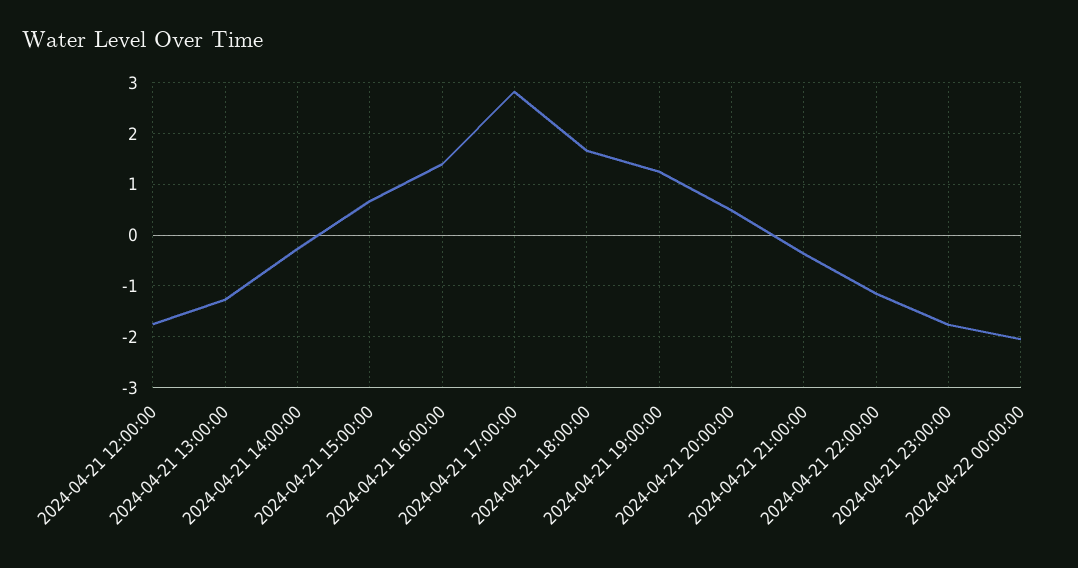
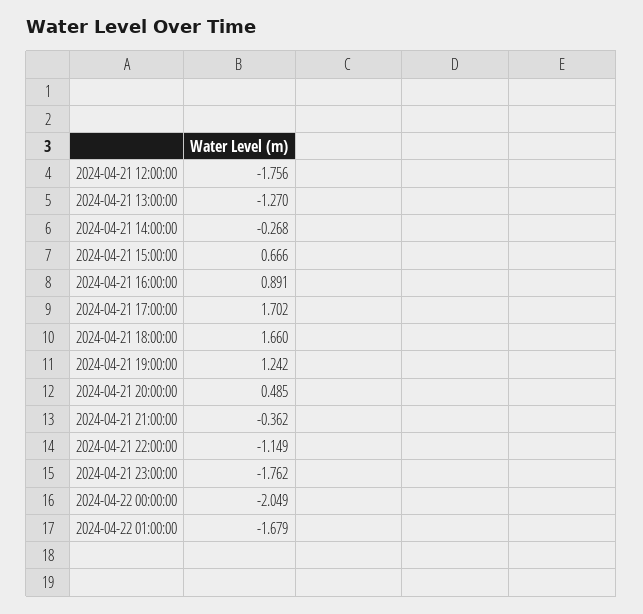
2024-04-21 16:00:00: 1.4 -> 0.891
2024-04-21 17:00:00: 2.8 -> 1.702
2024-04-22 01:00:00: none -> -1.679

